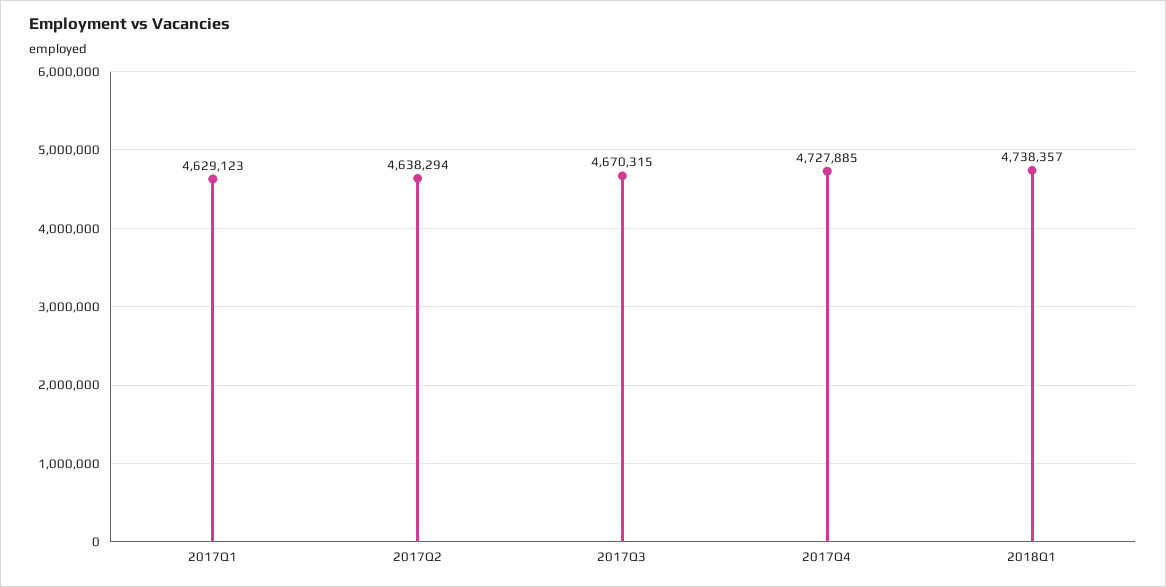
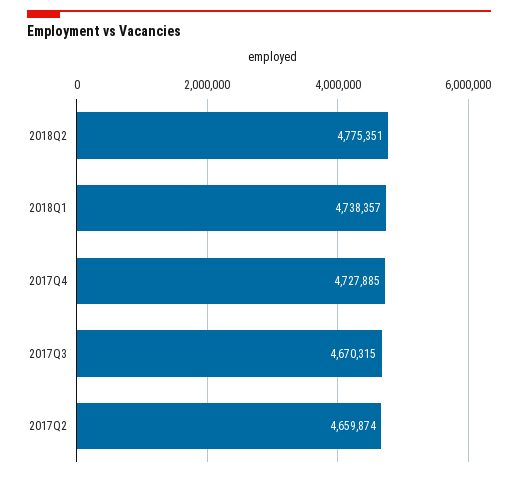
2017Q1: 4629123 -> none
2017Q2: 4638294 -> 4659874
2018Q2: none -> 4775351

